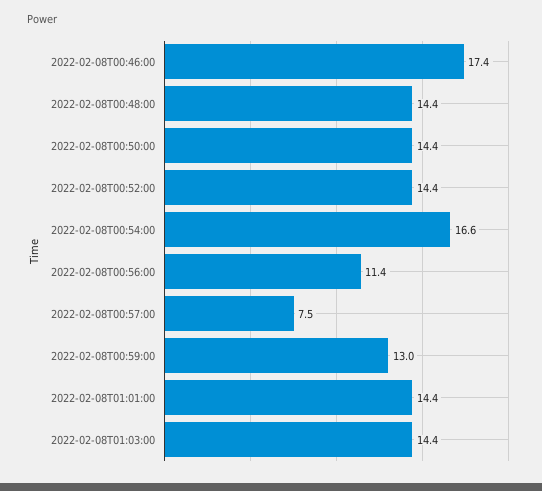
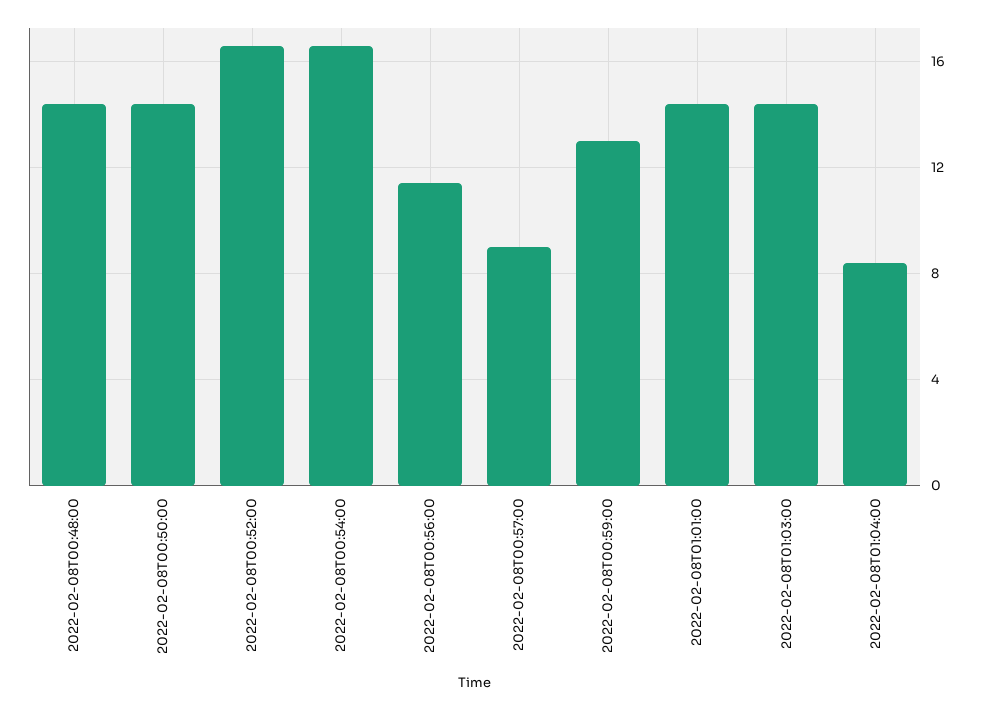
2022-02-08T00:46:00: 17.4 -> none
2022-02-08T00:52:00: 14.4 -> 16.5
2022-02-08T00:57:00: 7.5 -> 9
2022-02-08T01:04:00: none -> 8.5

